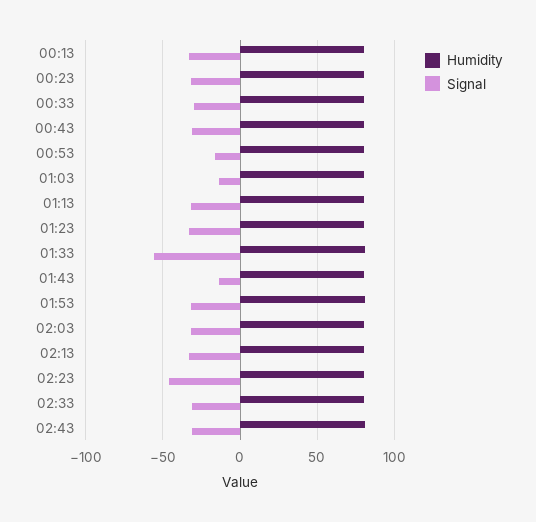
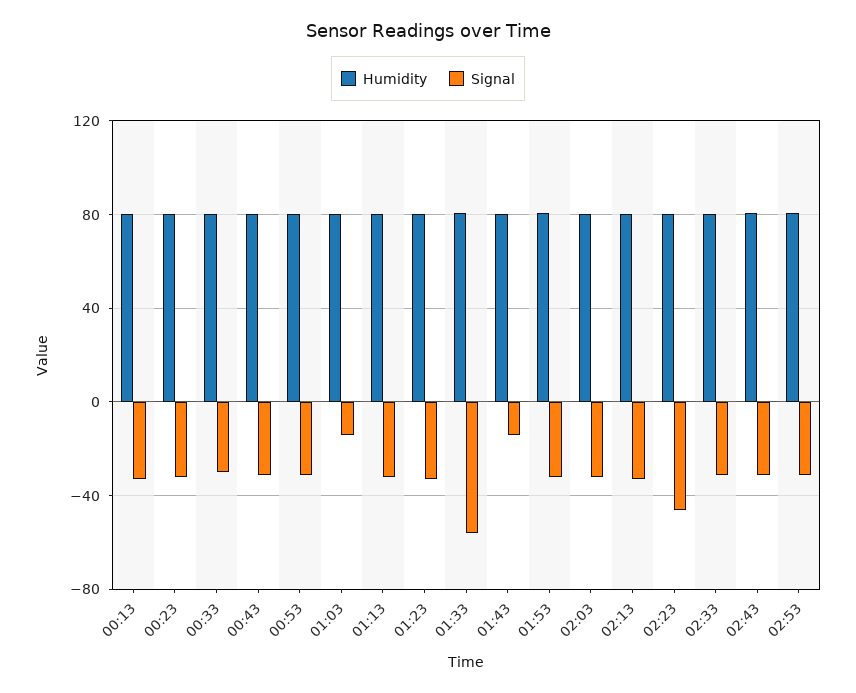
Signal, 00:53: -15 -> -30
Humidity, 02:53: none -> 80
Signal, 02:53: none -> -30

